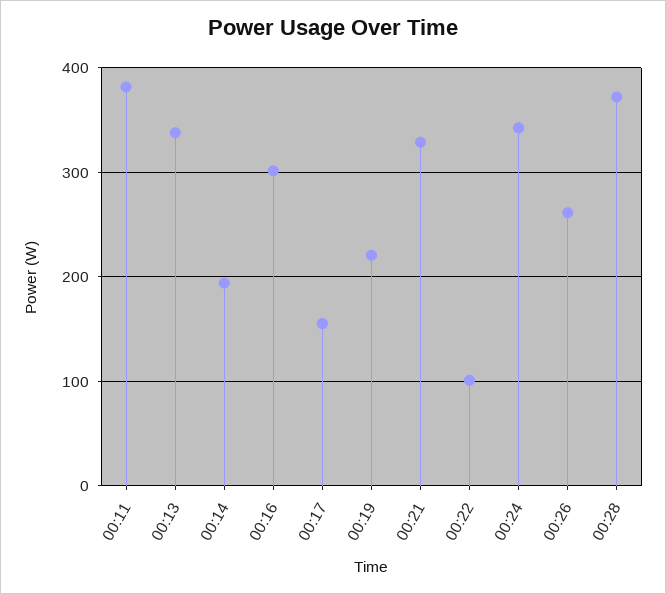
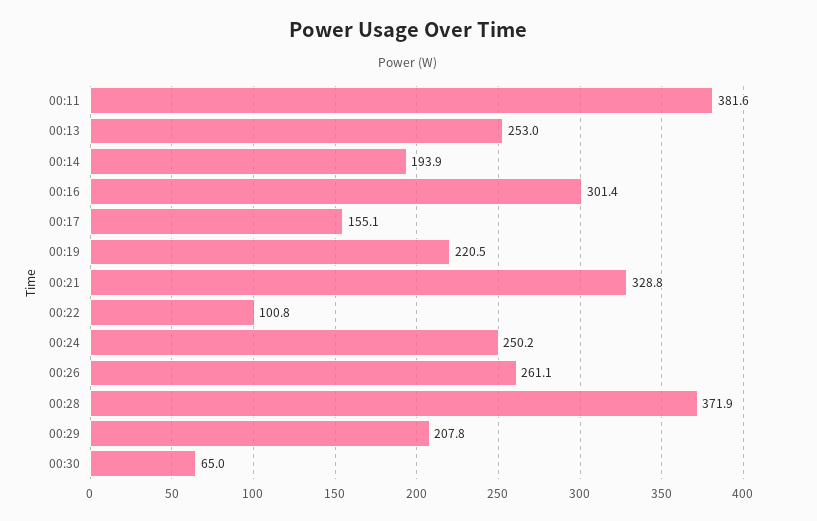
00:13: 340 -> 253
00:24: 340 -> 250.2
00:29: none -> 207.8
00:30: none -> 65

